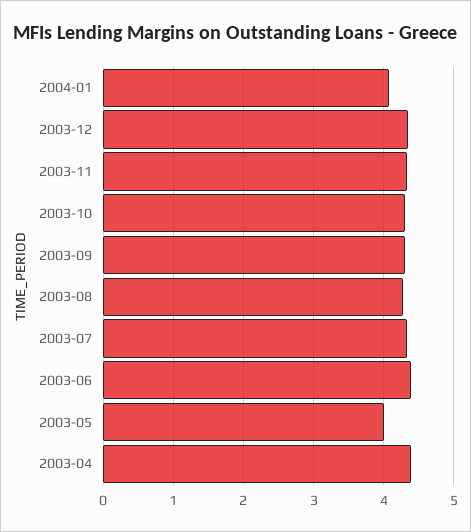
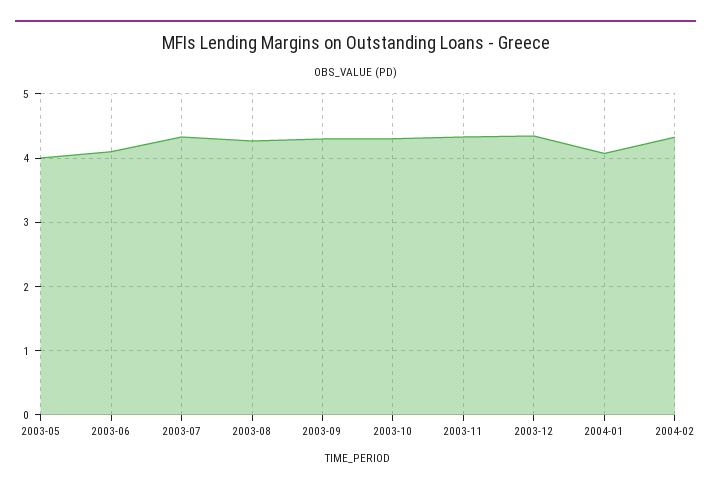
2003-06: 4.4 -> 4.1
2003-04: 4.4 -> none
2004-02: none -> 4.3

